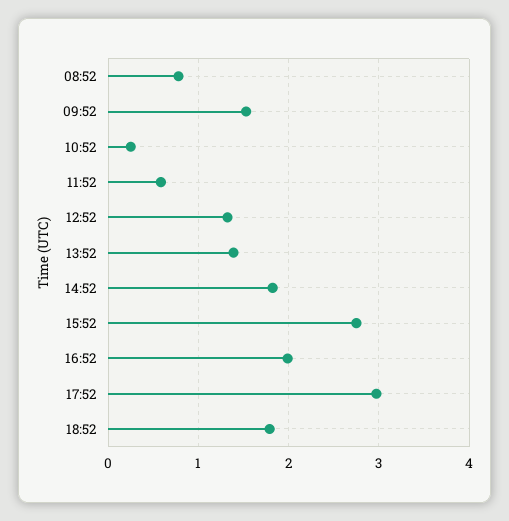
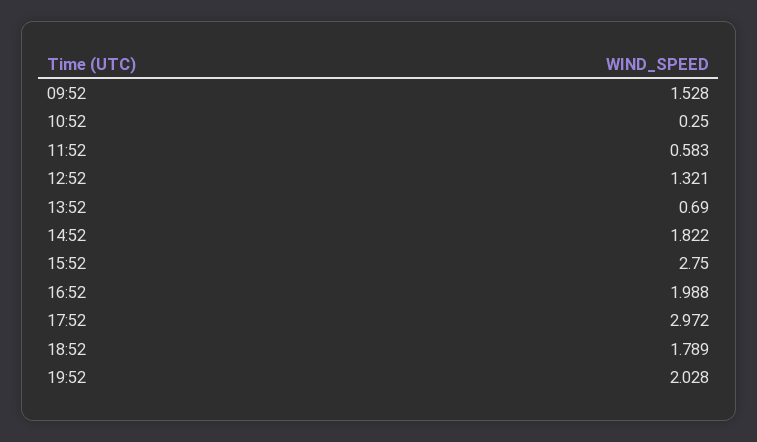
08:52: 0.8 -> none
13:52: 1.4 -> 0.69
19:52: none -> 2.028

